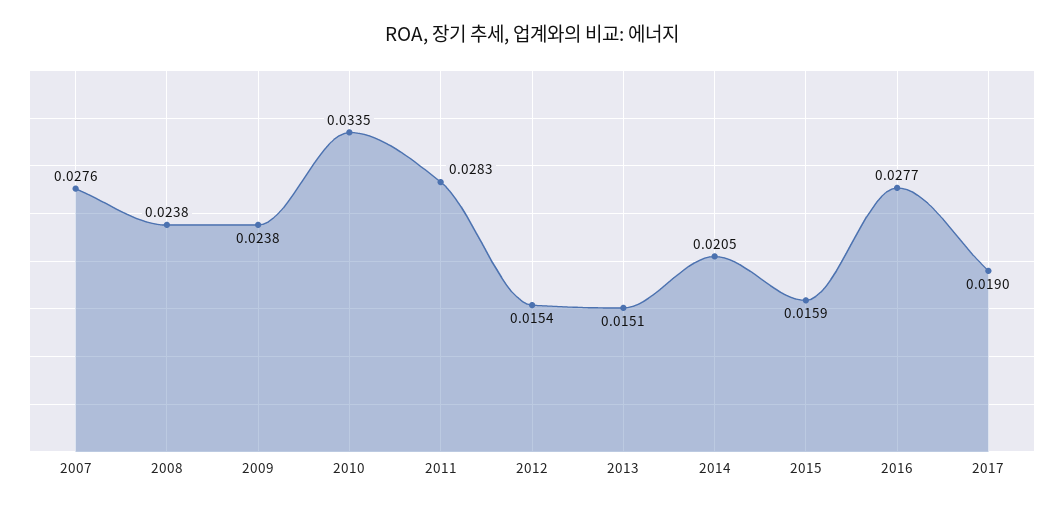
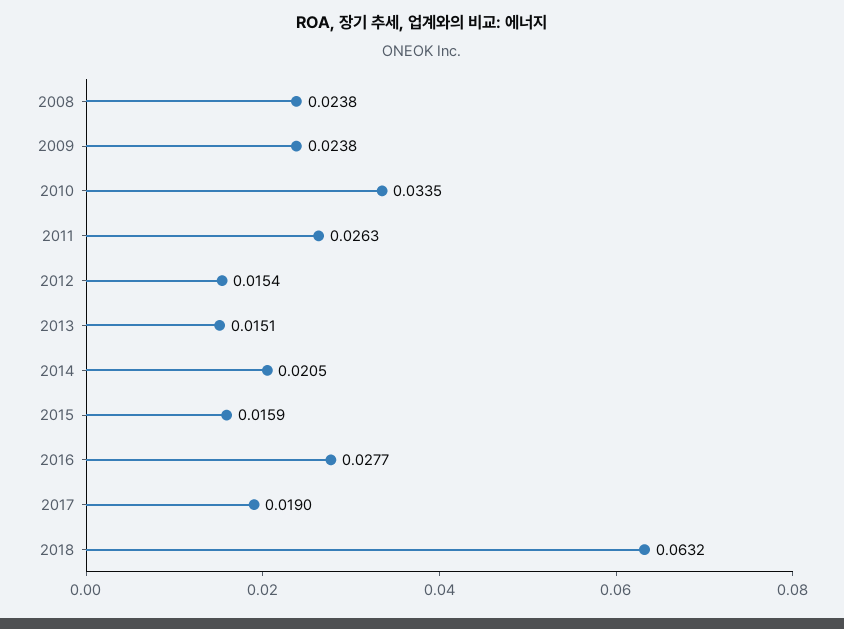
2007: 0.0276 -> none
2011: 0.0283 -> 0.0263
2018: none -> 0.0632

